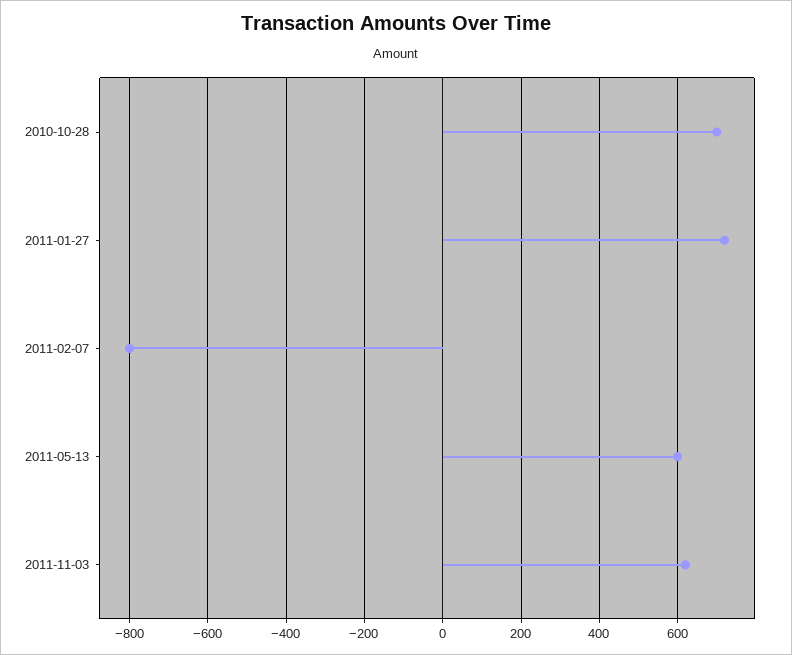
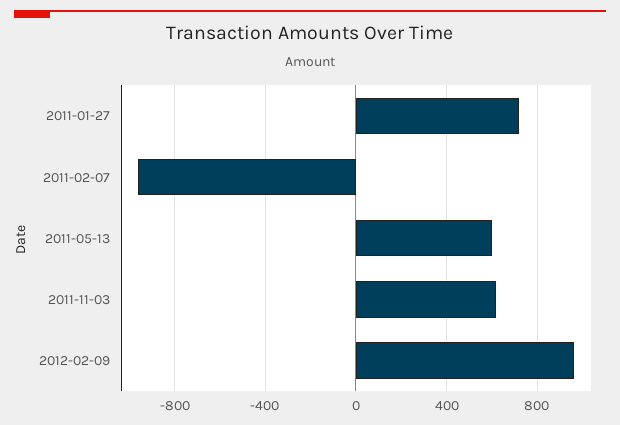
2010-10-28: 700 -> none
2011-02-07: -800 -> -950
2012-02-09: none -> 950

